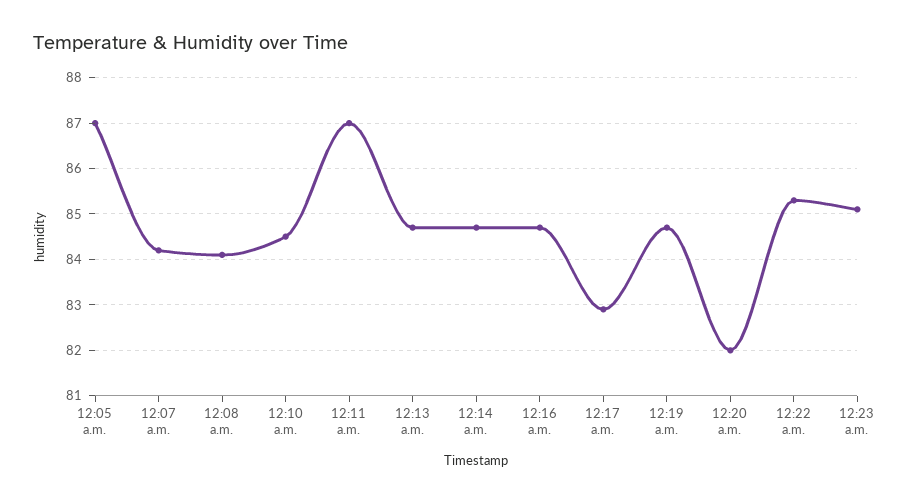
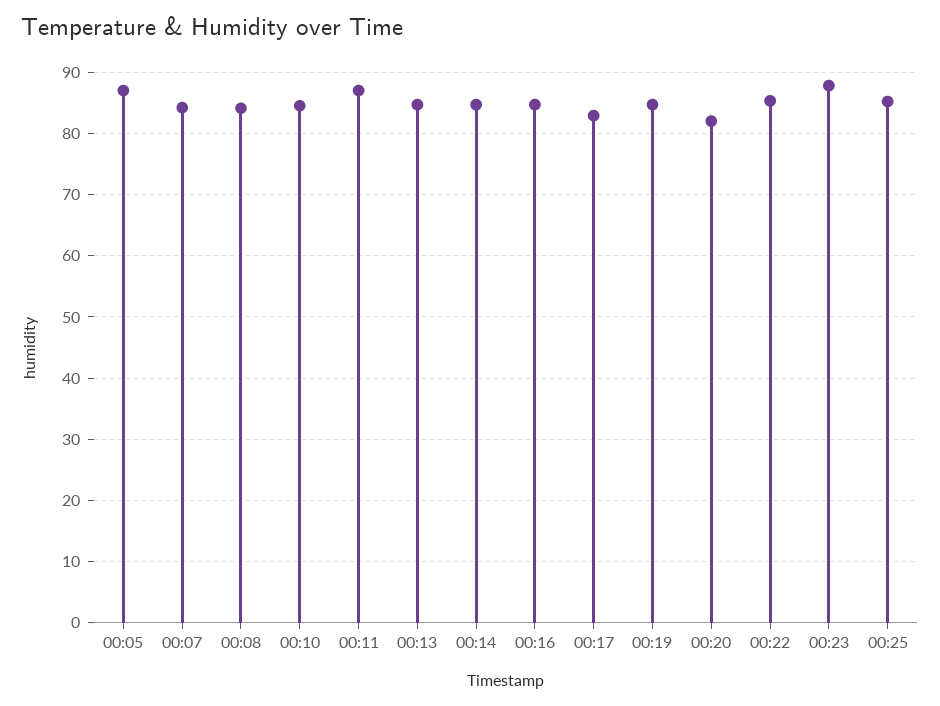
12:23 a.m.: 85 -> 88
00:25: none -> 85

